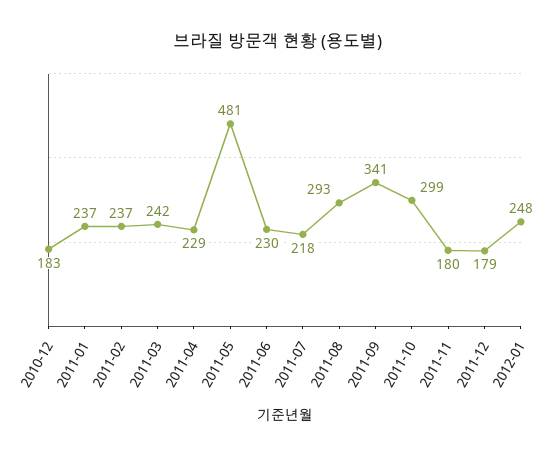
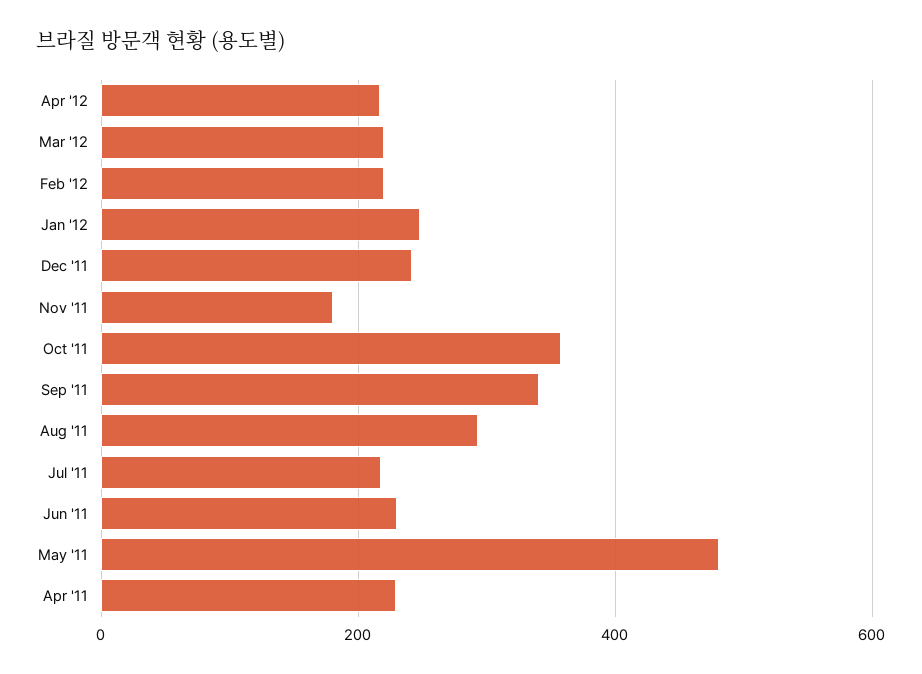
2010-12: 183 -> none
2011-01: 237 -> none
2011-02: 237 -> none
2011-03: 242 -> none
2011-10: 299 -> 360
2011-12: 179 -> 240
Apr '12: none -> 220
Mar '12: none -> 220
Feb '12: none -> 220

